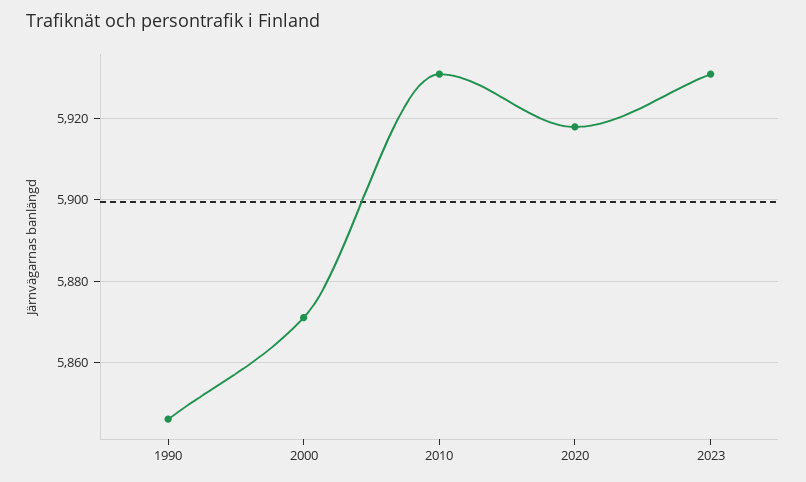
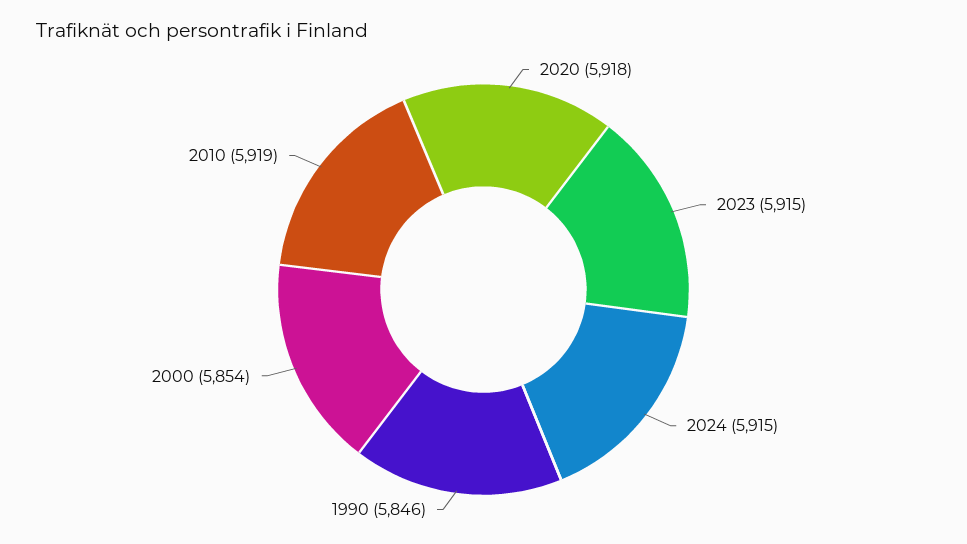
2000: 5870 -> 5854
2010: 5930 -> 5919
2023: 5930 -> 5915
2024: none -> 5915

